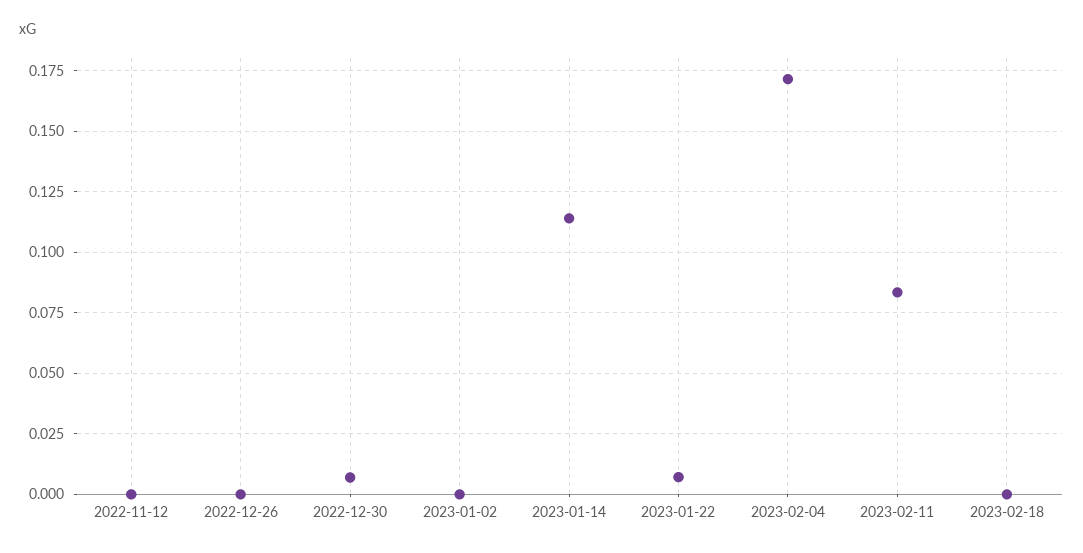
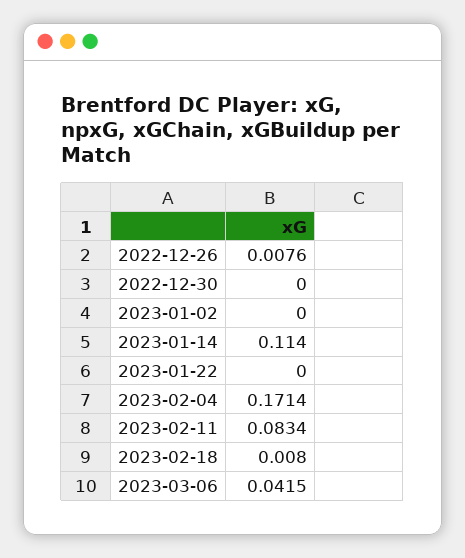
2022-11-12: 0 -> none
2022-12-26: 0 -> 0.0076
2022-12-30: 0.0075 -> 0
2023-01-22: 0.0075 -> 0
2023-02-18: 0 -> 0.008
2023-03-06: none -> 0.0415

